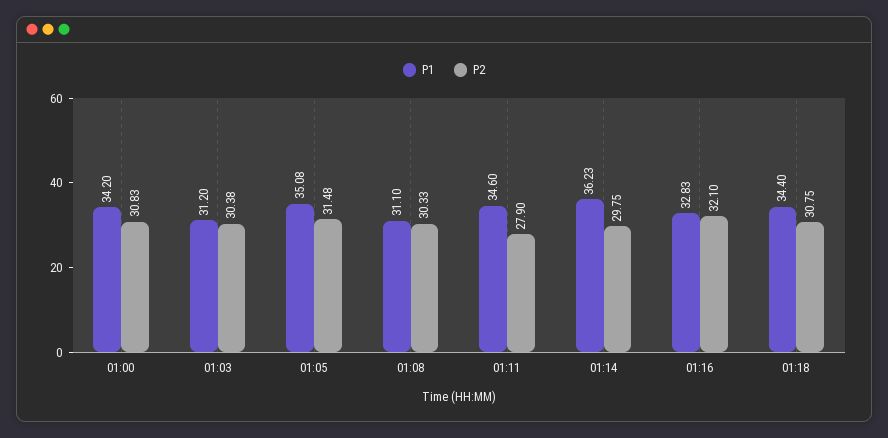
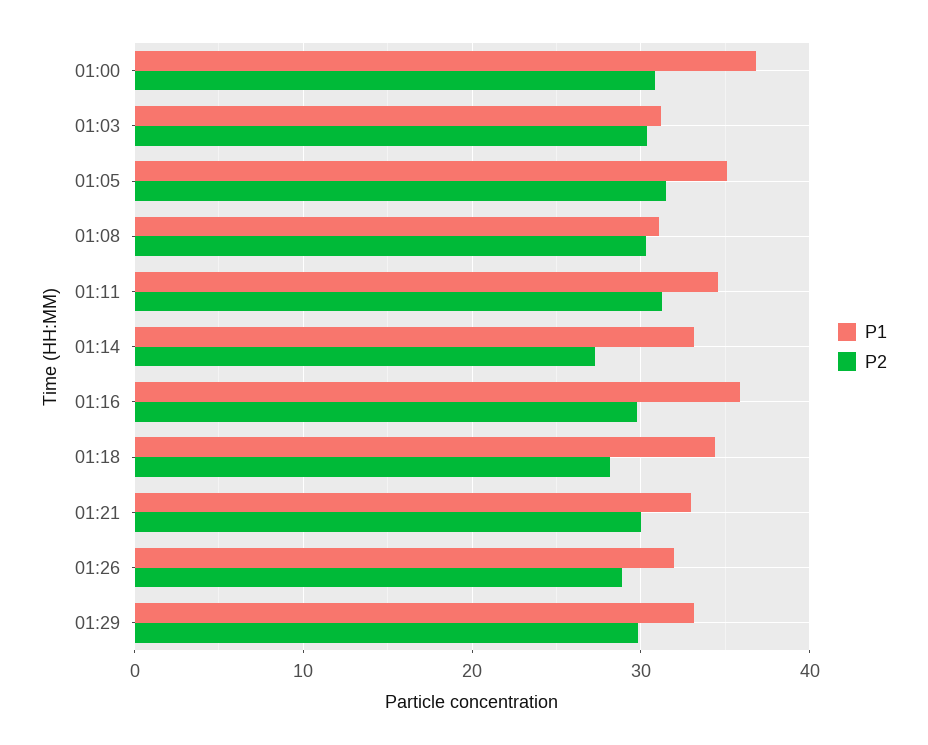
P1, 01:00: 34.2 -> 37
P2, 01:11: 27.9 -> 31
P1, 01:14: 36.23 -> 33
P2, 01:14: 29.75 -> 27
P1, 01:16: 32.83 -> 36
P2, 01:16: 32.1 -> 30
P2, 01:18: 30.75 -> 28
P1, 01:21: none -> 33
P2, 01:21: none -> 30
P1, 01:26: none -> 32
P2, 01:26: none -> 29
P1, 01:29: none -> 33
P2, 01:29: none -> 30

